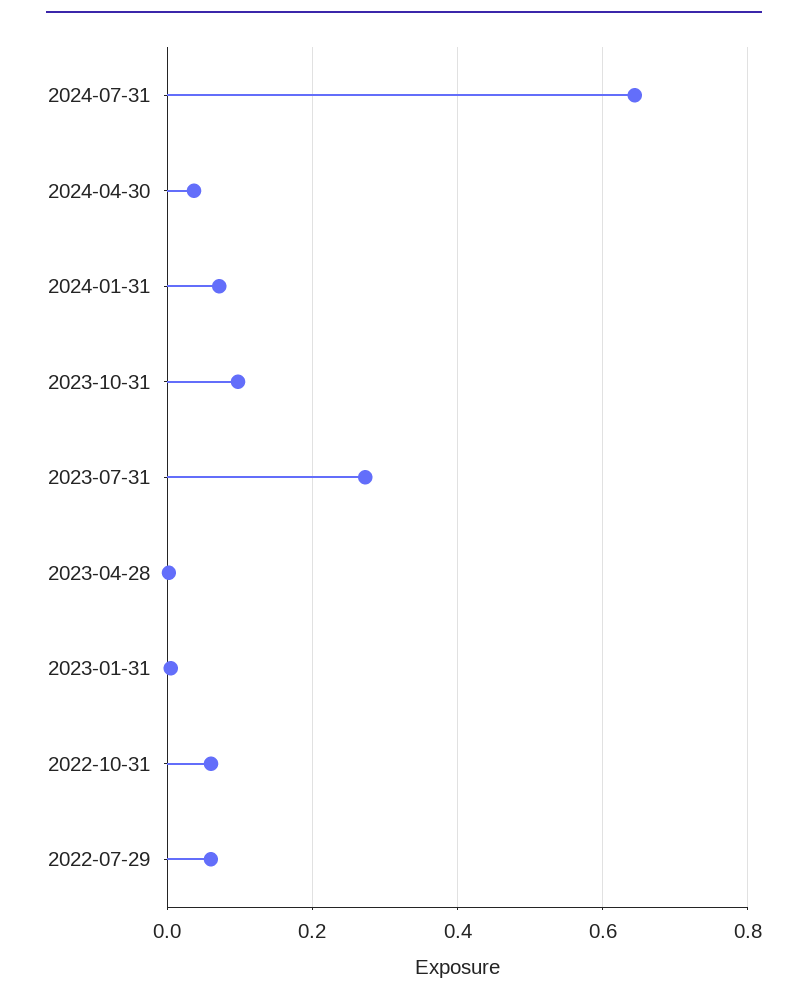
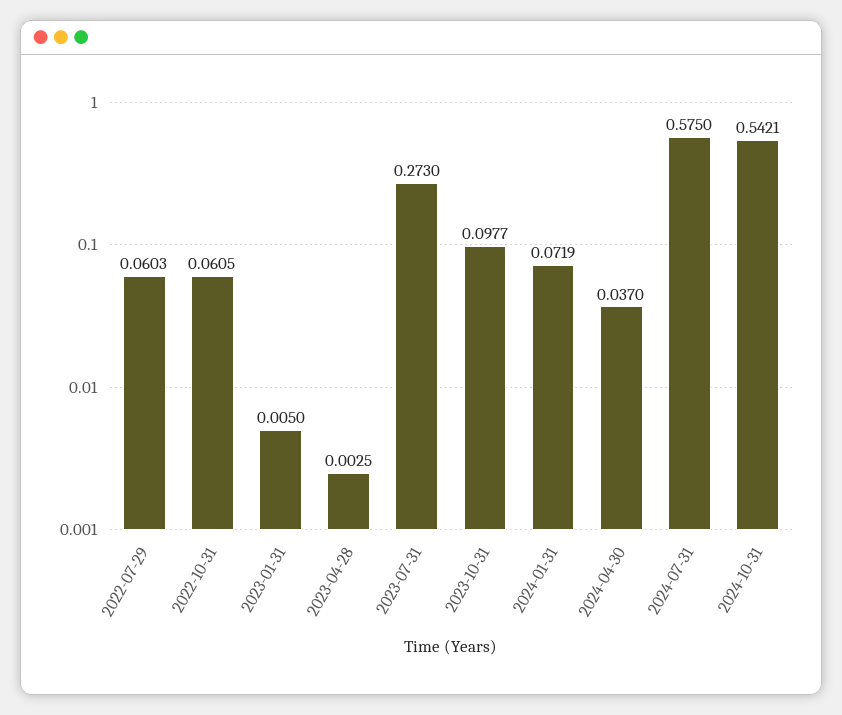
2024-07-31: 0.64 -> 0.575
2024-10-31: none -> 0.5421

